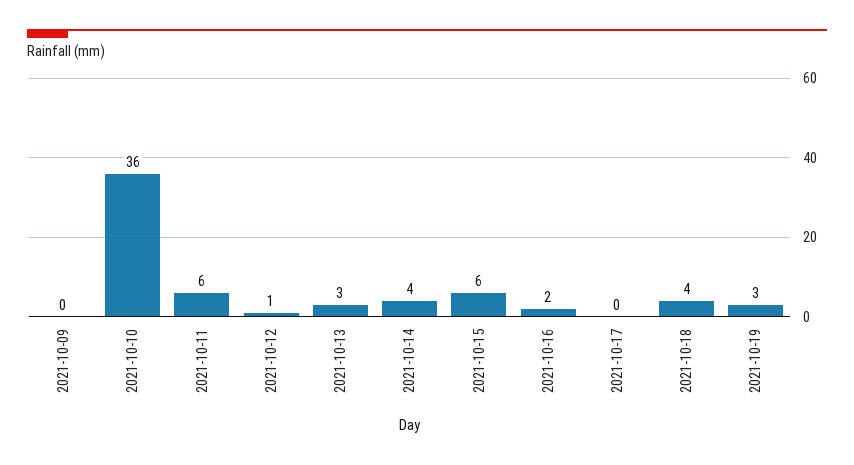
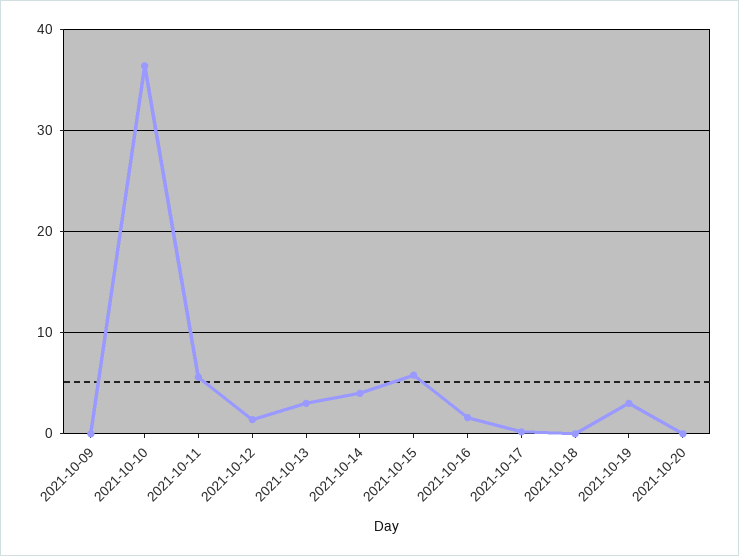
2021-10-18: 4 -> 0
2021-10-20: none -> 0

